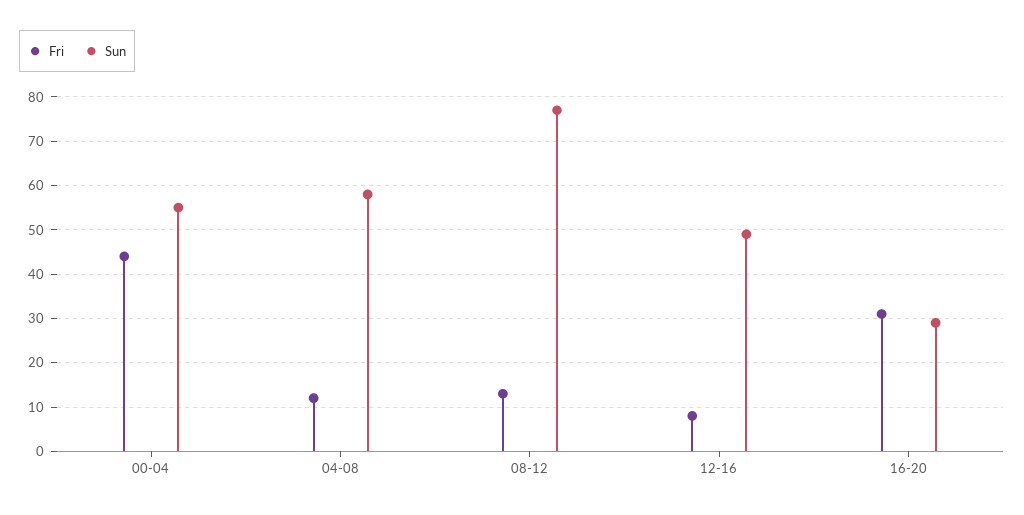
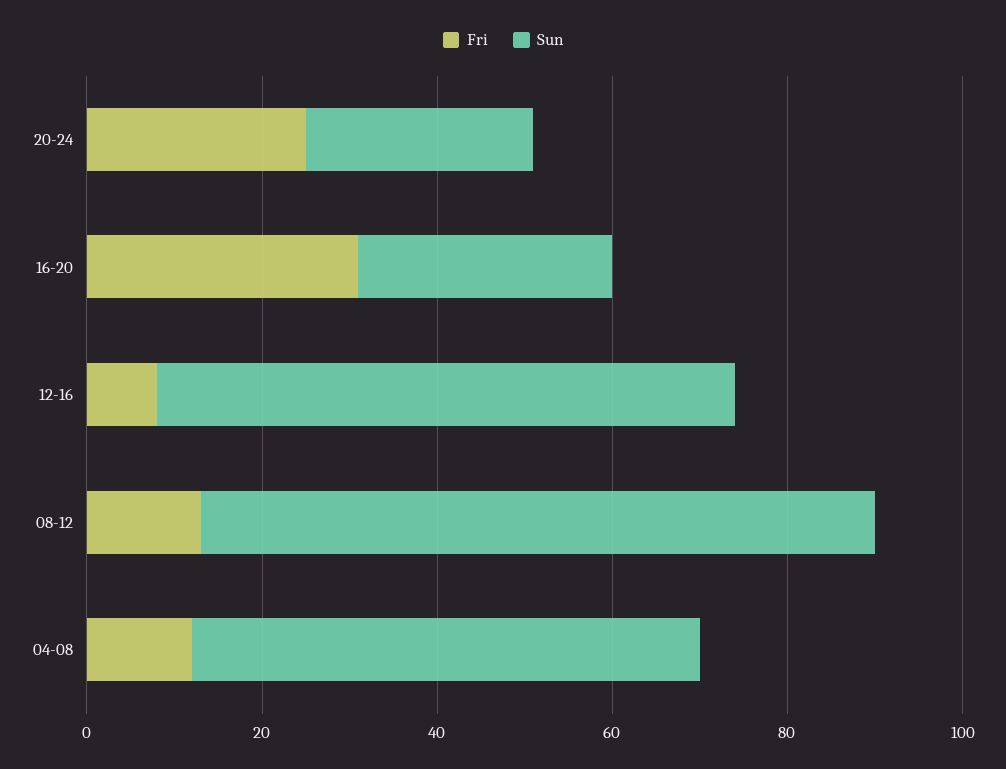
Fri, 00-04: 45 -> none
Sun, 00-04: 55 -> none
Sun, 12-16: 50 -> 65
Fri, 20-24: none -> 25
Sun, 20-24: none -> 25

